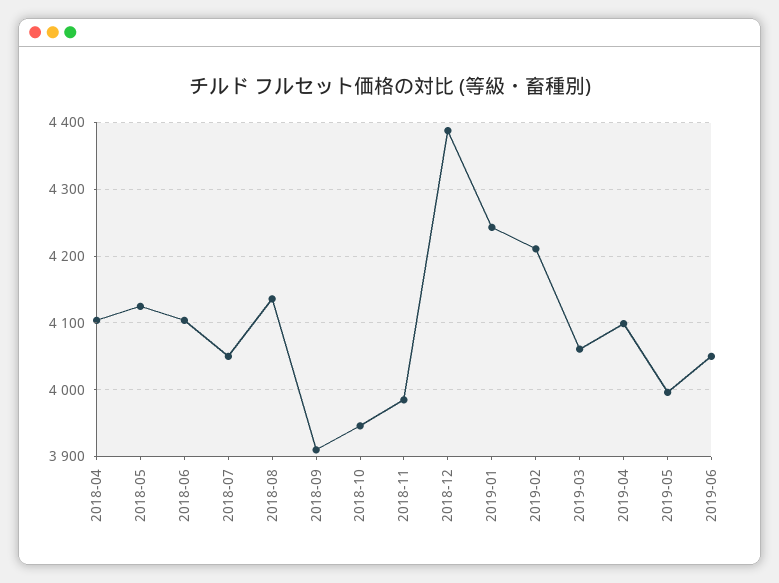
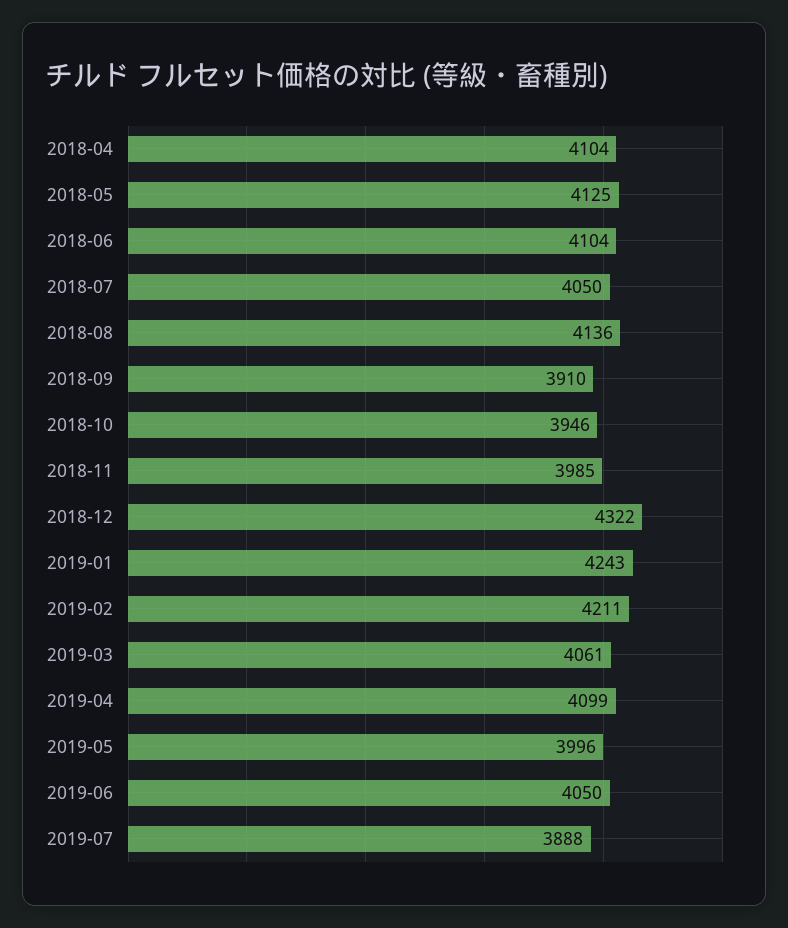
2018-12: 4390 -> 4322
2019-07: none -> 3888

